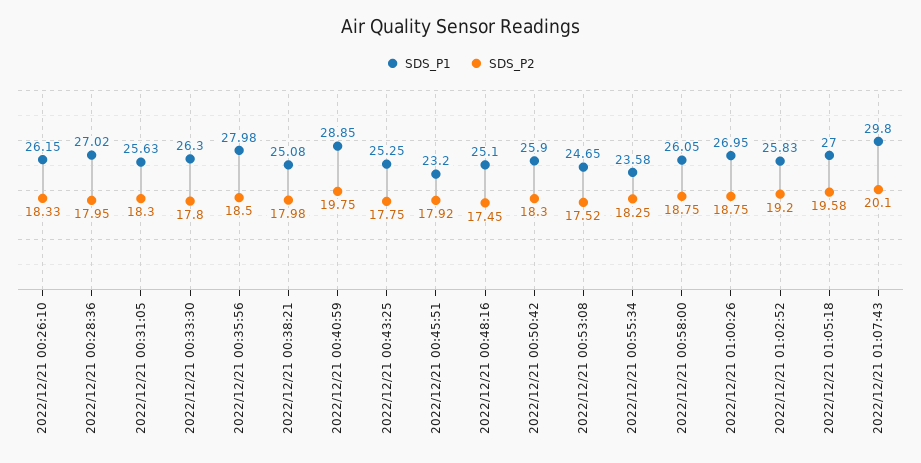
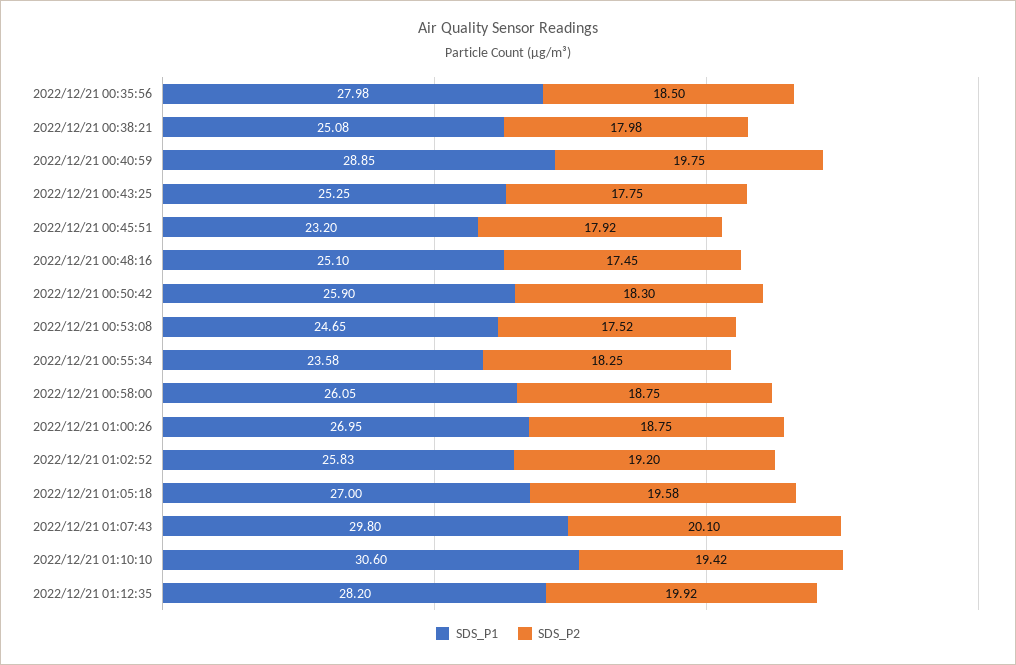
SDS_P1, 2022/12/21 00:26:10: 26.15 -> none
SDS_P2, 2022/12/21 00:26:10: 18.33 -> none
SDS_P1, 2022/12/21 00:28:36: 27.02 -> none
SDS_P2, 2022/12/21 00:28:36: 17.95 -> none
SDS_P1, 2022/12/21 00:31:05: 25.63 -> none
SDS_P2, 2022/12/21 00:31:05: 18.3 -> none
SDS_P1, 2022/12/21 00:33:30: 26.3 -> none
SDS_P2, 2022/12/21 00:33:30: 17.8 -> none
SDS_P1, 2022/12/21 01:10:10: none -> 30.6
SDS_P2, 2022/12/21 01:10:10: none -> 19.42
SDS_P1, 2022/12/21 01:12:35: none -> 28.2
SDS_P2, 2022/12/21 01:12:35: none -> 19.92

